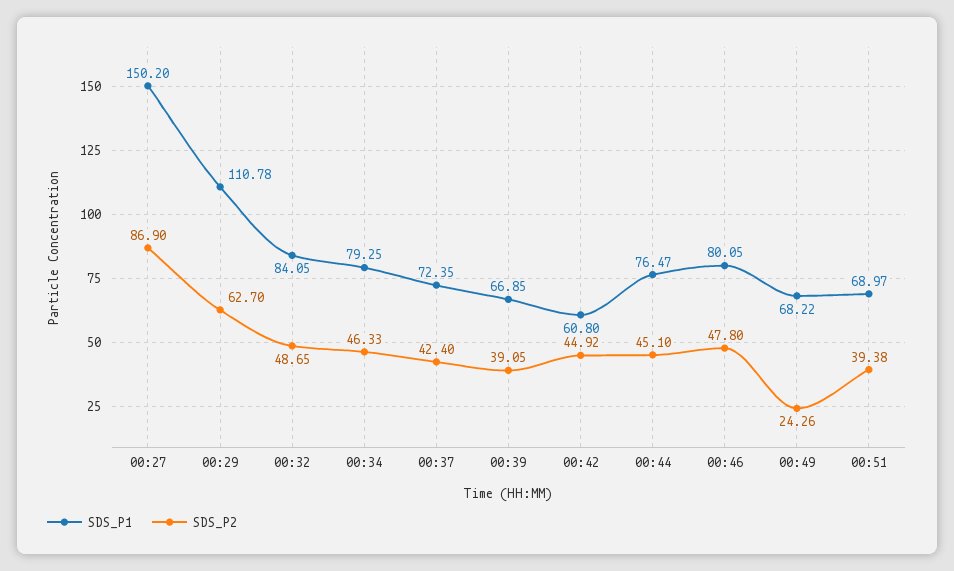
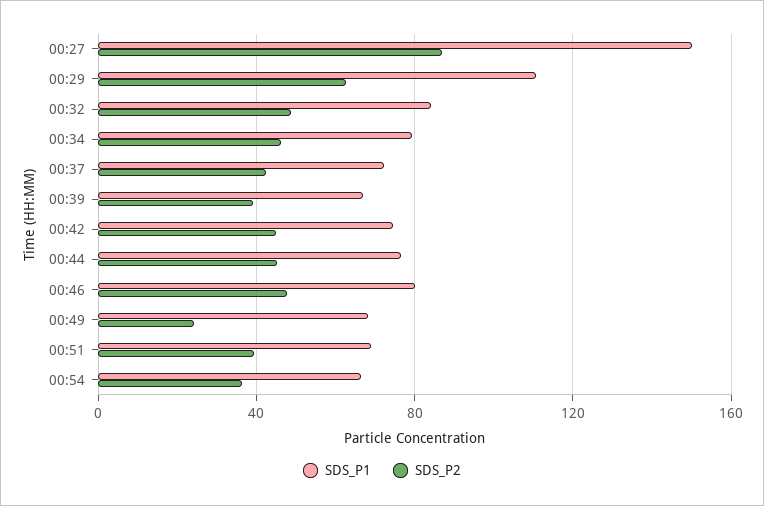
SDS_P1, 00:42: 60.8 -> 75
SDS_P1, 00:54: none -> 65
SDS_P2, 00:54: none -> 35

